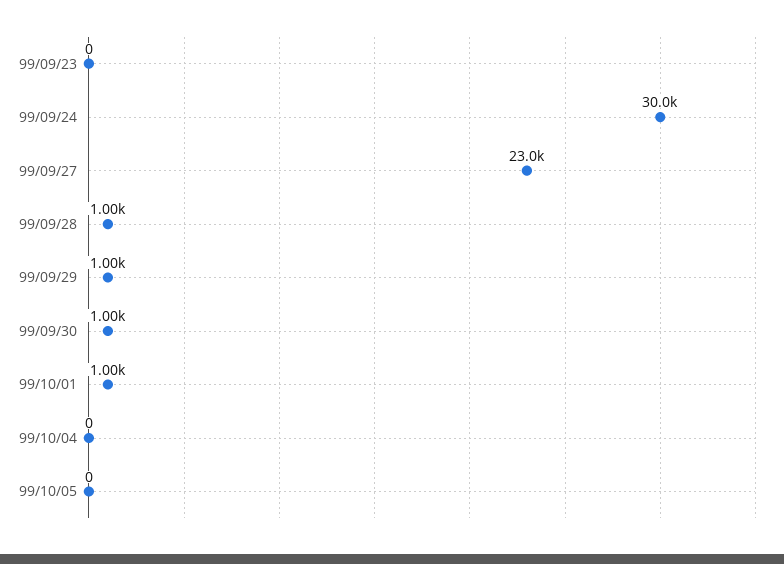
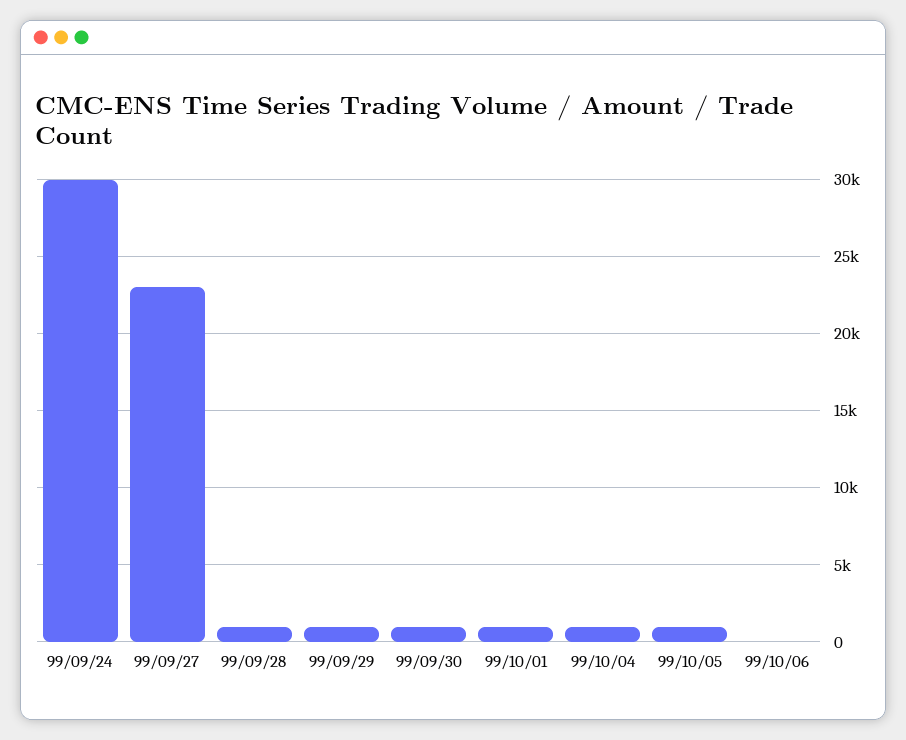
99/09/23: 0 -> none
99/10/04: 0 -> 1000
99/10/05: 0 -> 1000
99/10/06: none -> 0

